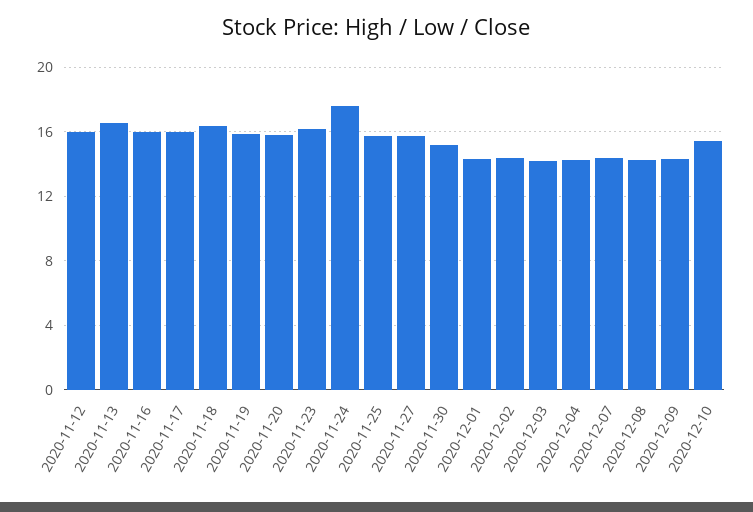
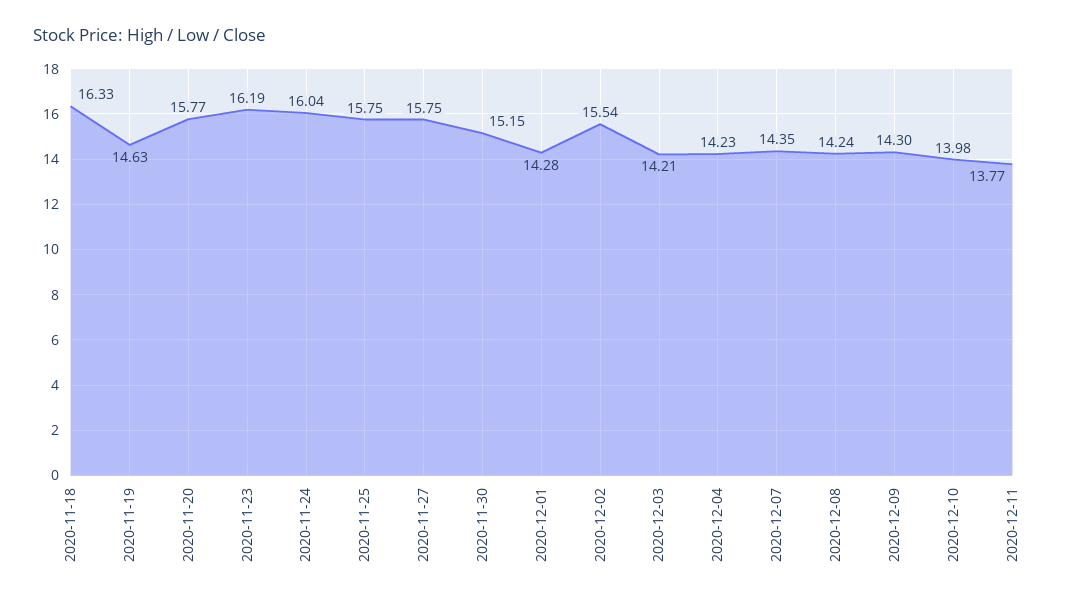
2020-11-12: 16 -> none
2020-11-13: 16.5 -> none
2020-11-16: 16 -> none
2020-11-17: 16 -> none
2020-11-19: 16 -> 14.63
2020-11-24: 17.5 -> 16.04
2020-12-02: 14.5 -> 15.54
2020-12-10: 15.5 -> 13.98
2020-12-11: none -> 13.77

